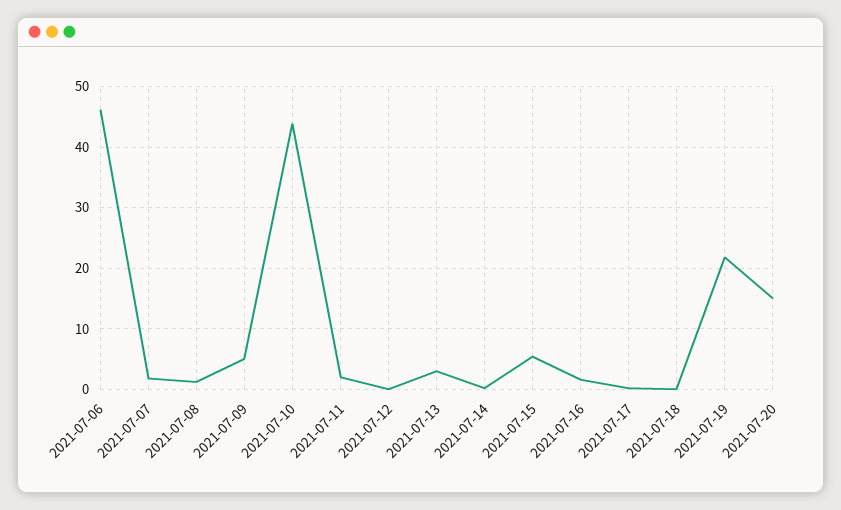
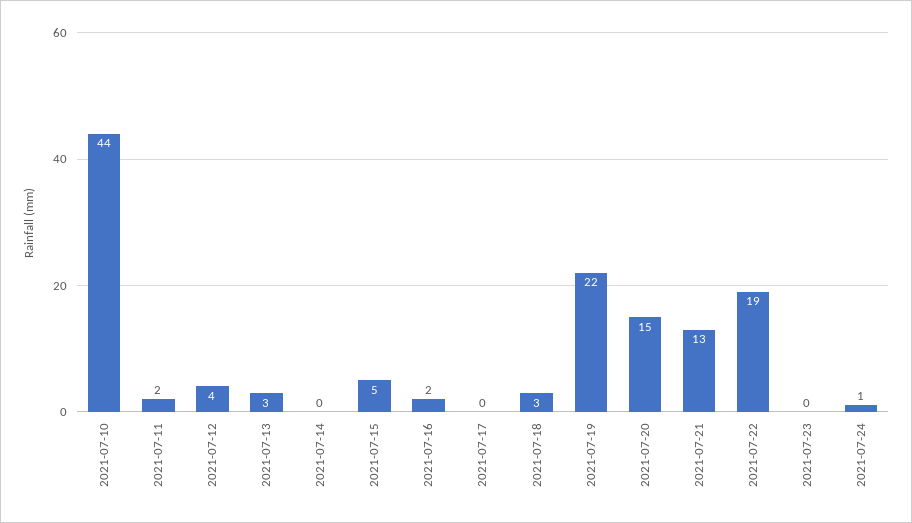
2021-07-06: 46 -> none
2021-07-07: 2 -> none
2021-07-08: 1 -> none
2021-07-09: 5 -> none
2021-07-12: 0 -> 4
2021-07-18: 0 -> 3
2021-07-21: none -> 13
2021-07-22: none -> 19
2021-07-23: none -> 0
2021-07-24: none -> 1

